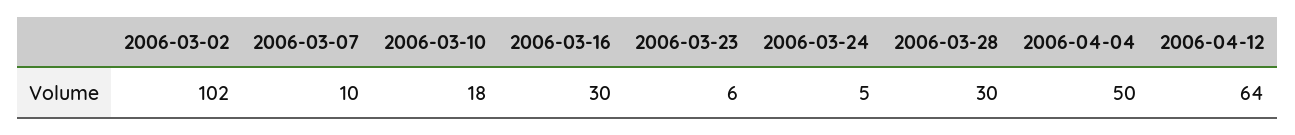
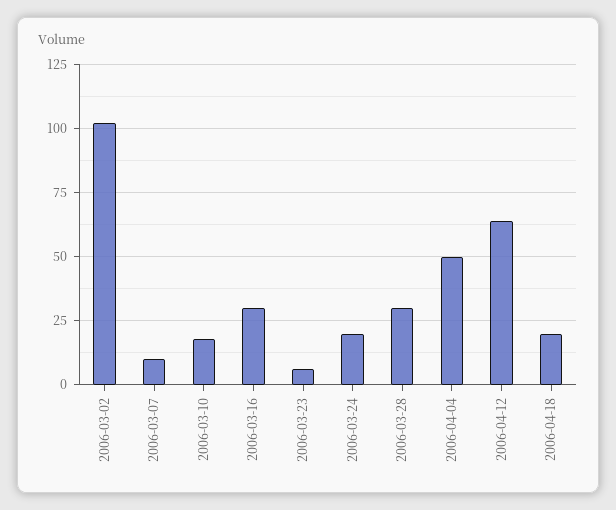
2006-03-24: 5 -> 20
2006-04-18: none -> 20

